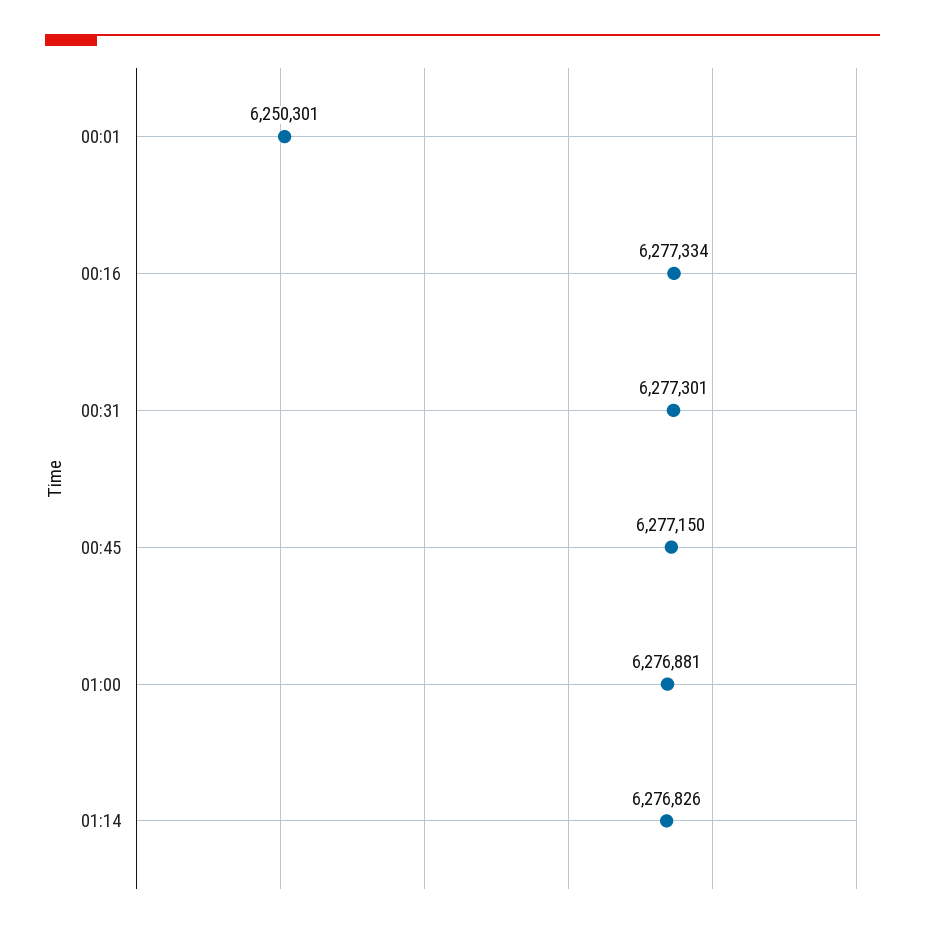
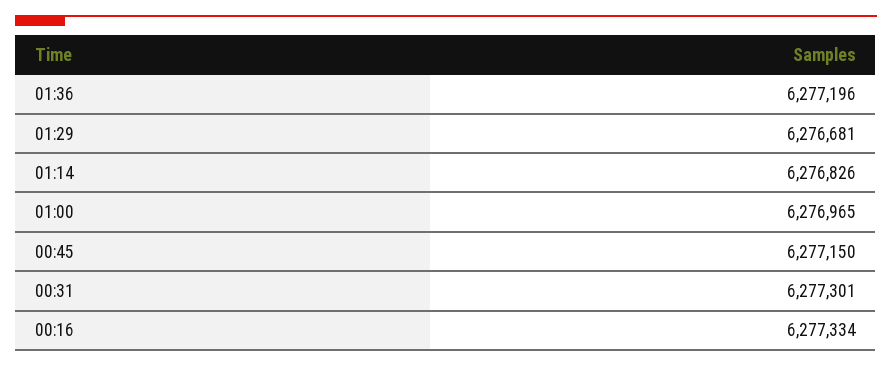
00:01: 6250301 -> none
01:00: 6276881 -> 6276965
01:36: none -> 6277196
01:29: none -> 6276681

